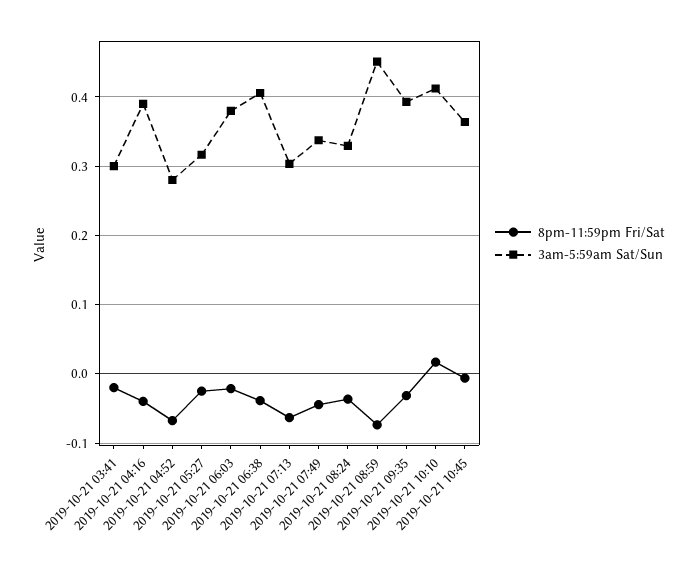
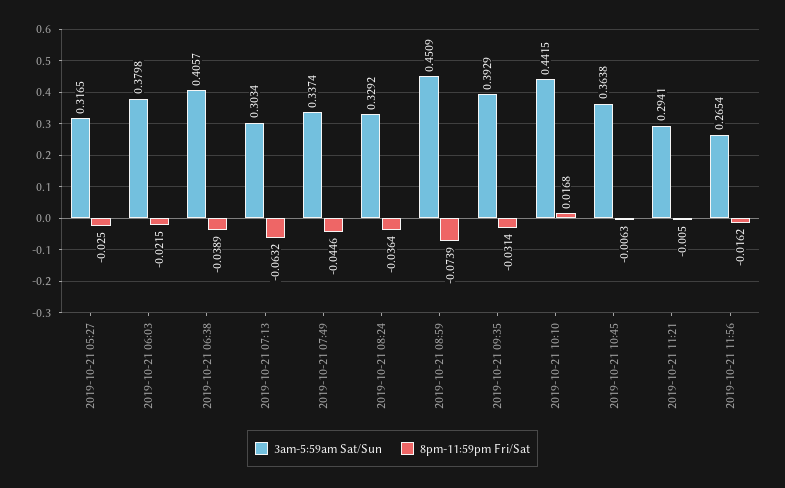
8pm-11:59pm Fri/Sat, 2019-10-21 03:41: -0.02 -> none
3am-5:59am Sat/Sun, 2019-10-21 03:41: 0.3 -> none
8pm-11:59pm Fri/Sat, 2019-10-21 04:16: -0.04 -> none
3am-5:59am Sat/Sun, 2019-10-21 04:16: 0.39 -> none
8pm-11:59pm Fri/Sat, 2019-10-21 04:52: -0.07 -> none
3am-5:59am Sat/Sun, 2019-10-21 04:52: 0.28 -> none
3am-5:59am Sat/Sun, 2019-10-21 10:10: 0.41 -> 0.4415
3am-5:59am Sat/Sun, 2019-10-21 11:21: none -> 0.2941
8pm-11:59pm Fri/Sat, 2019-10-21 11:21: none -> -0.005
3am-5:59am Sat/Sun, 2019-10-21 11:56: none -> 0.2654
8pm-11:59pm Fri/Sat, 2019-10-21 11:56: none -> -0.0162

